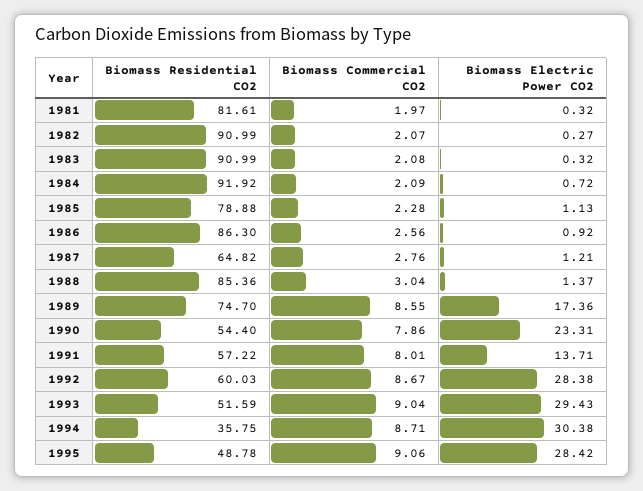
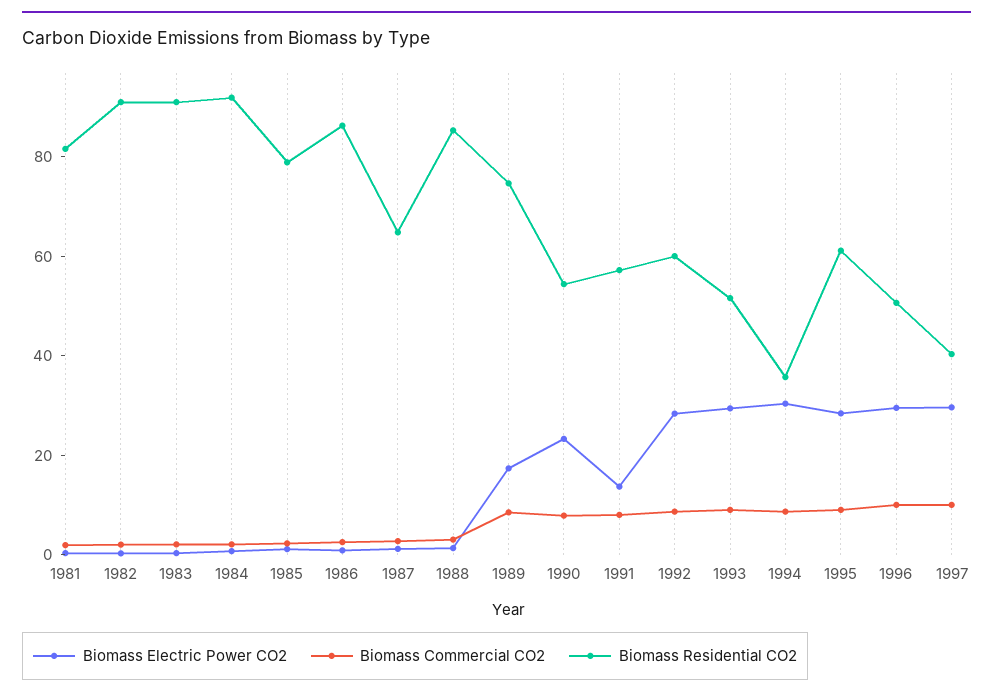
Biomass Residential CO2, 1995: 48.78 -> 60
Biomass Electric Power CO2, 1996: none -> 30
Biomass Commercial CO2, 1996: none -> 10
Biomass Residential CO2, 1996: none -> 50
Biomass Electric Power CO2, 1997: none -> 30
Biomass Commercial CO2, 1997: none -> 10
Biomass Residential CO2, 1997: none -> 40

